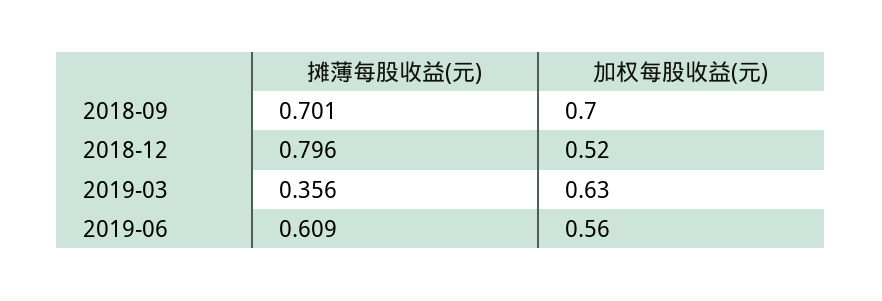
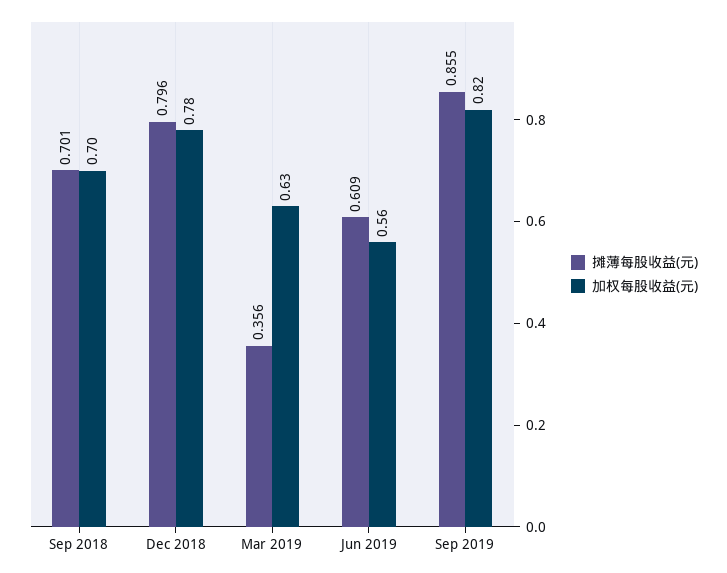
加权每股收益(元), 2018-12: 0.52 -> 0.78
摊薄每股收益(元), Sep 2019: none -> 0.855
加权每股收益(元), Sep 2019: none -> 0.82

